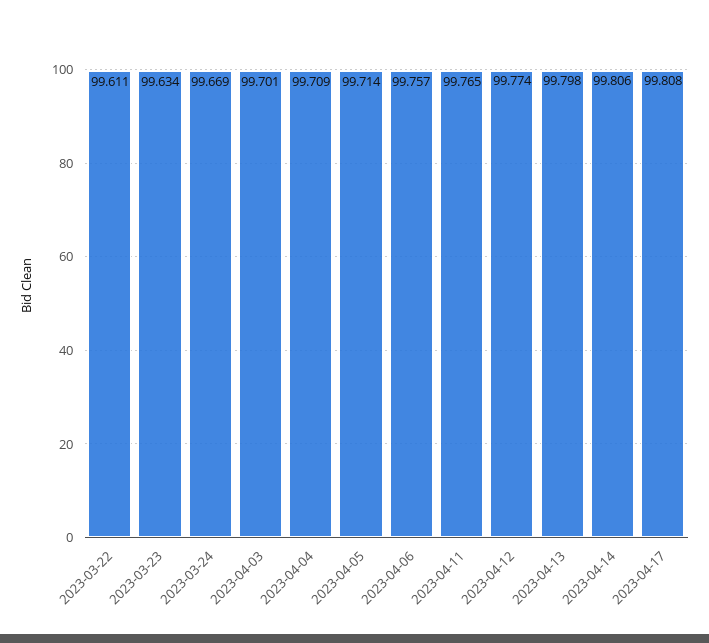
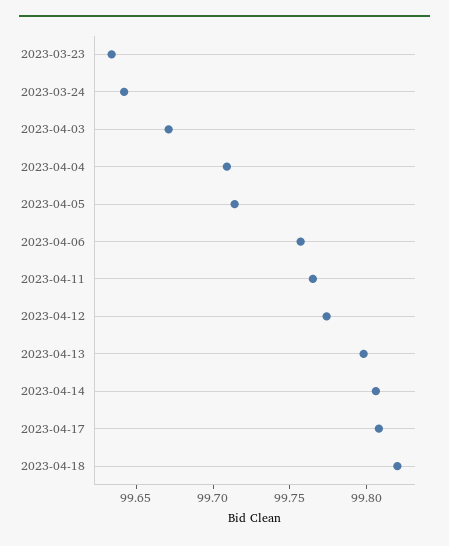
2023-03-22: 99.611 -> none
2023-03-24: 99.669 -> 99.64
2023-04-03: 99.701 -> 99.67
2023-04-18: none -> 99.82

